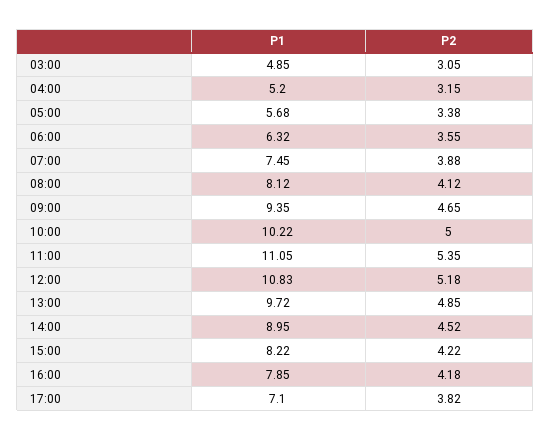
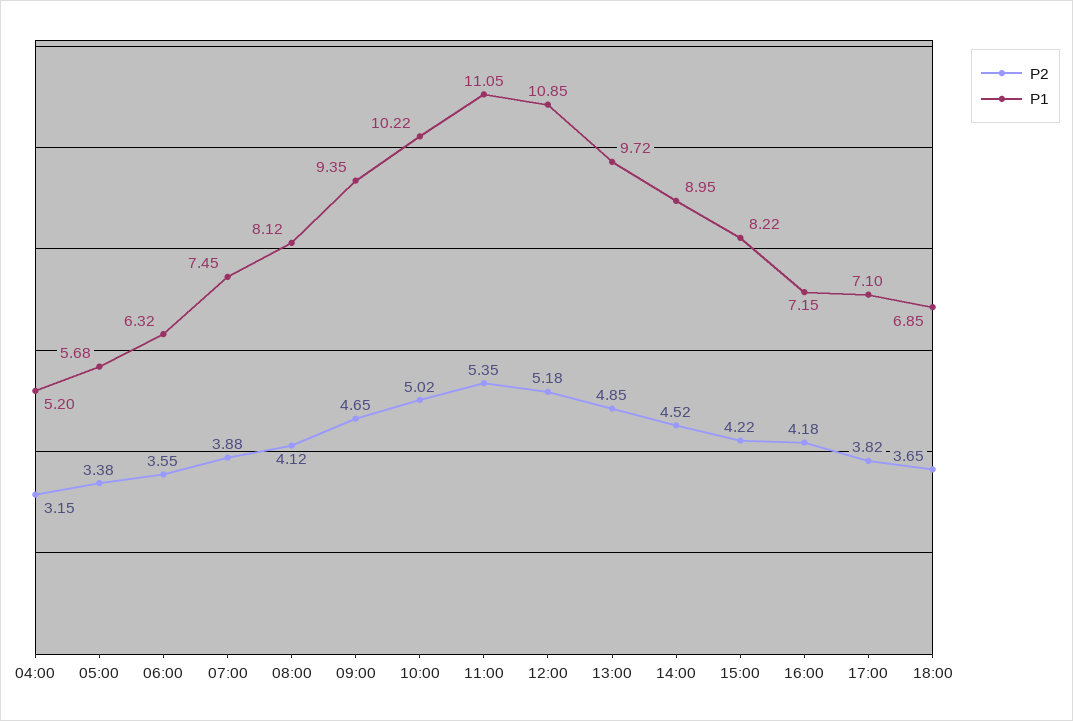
P1, 03:00: 4.85 -> none
P2, 03:00: 3.05 -> none
P2, 10:00: 5 -> 5.02
P1, 12:00: 10.83 -> 10.85
P1, 16:00: 7.85 -> 7.15
P2, 18:00: none -> 3.65
P1, 18:00: none -> 6.85

